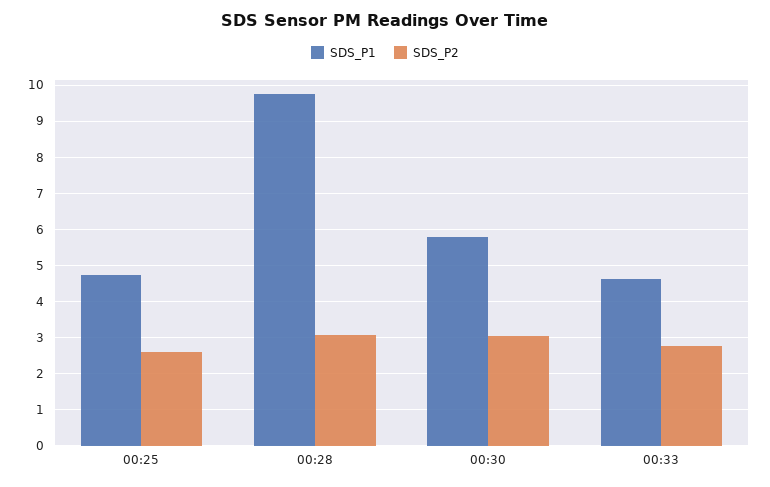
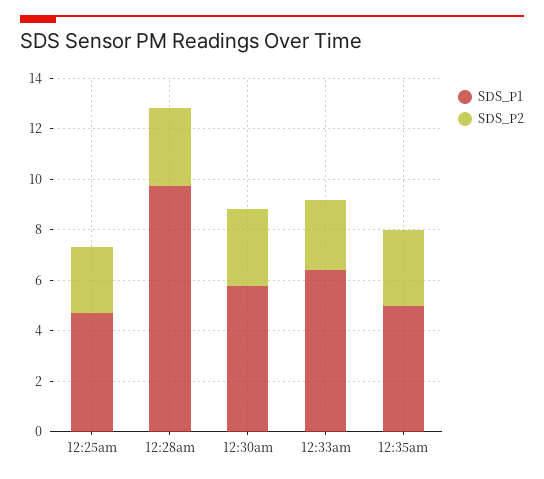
SDS_P1, 00:33: 4.6 -> 6.5
SDS_P1, 12:35am: none -> 5
SDS_P2, 12:35am: none -> 3

